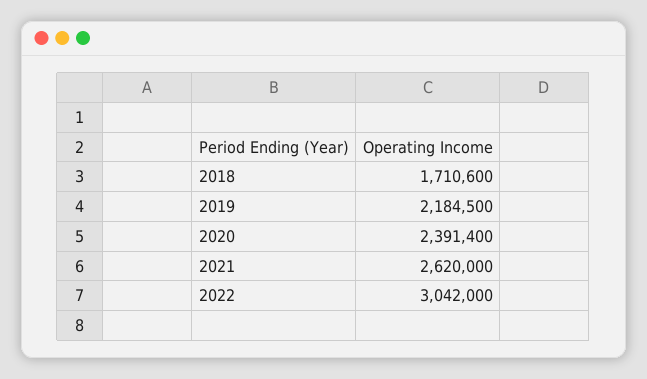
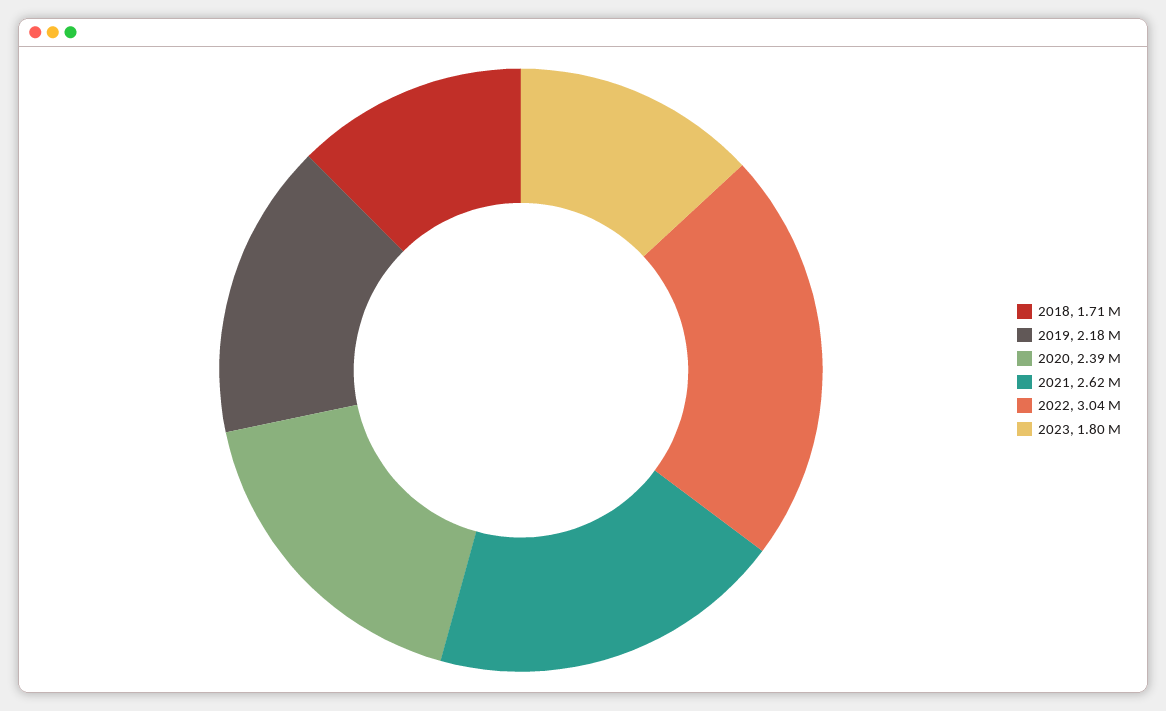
2023: none -> 1800000

